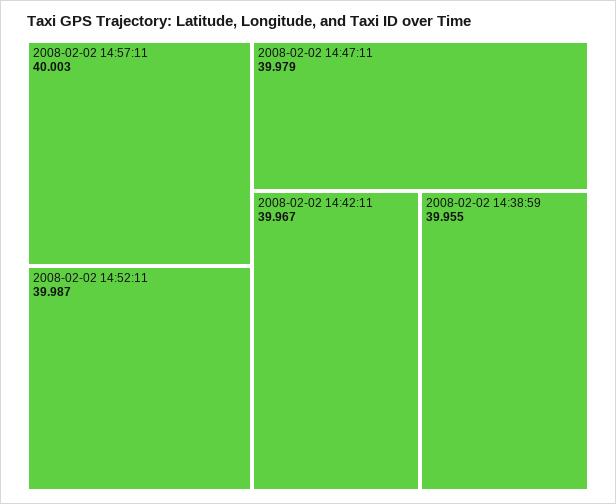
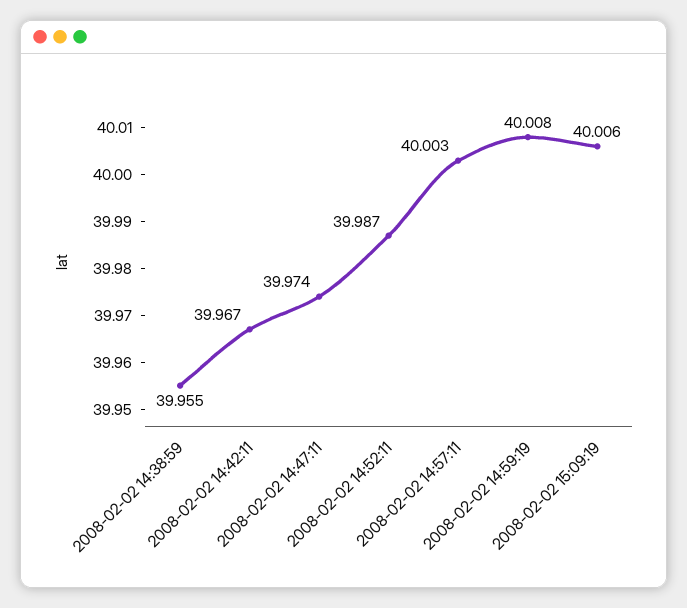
2008-02-02 14:47:11: 39.979 -> 39.974
2008-02-02 14:59:19: none -> 40.008
2008-02-02 15:09:19: none -> 40.006

